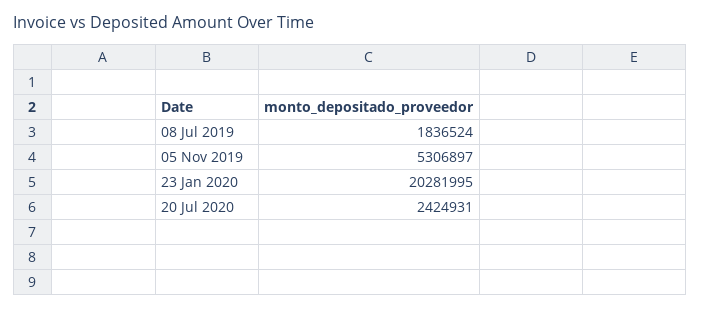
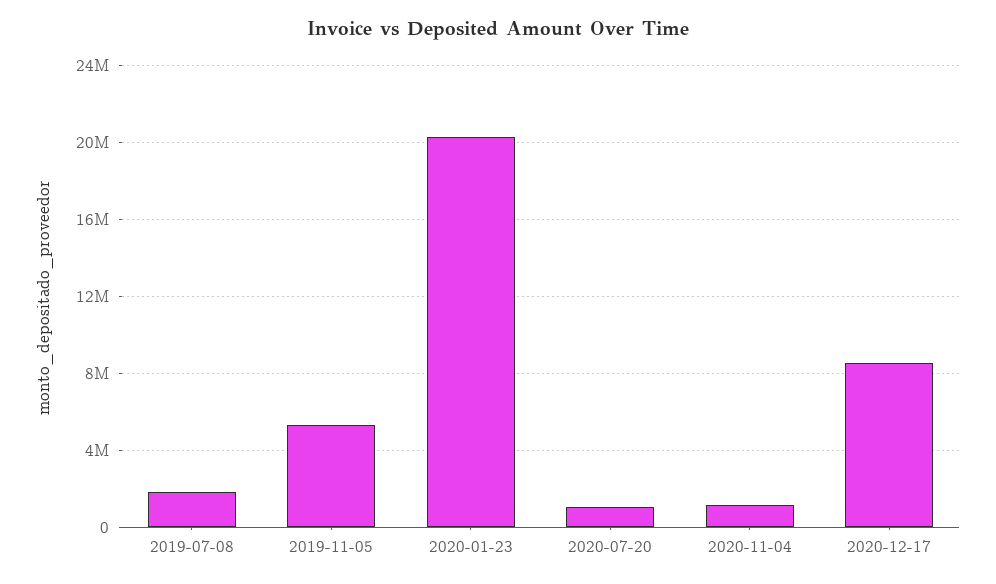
20 Jul 2020: 2424931 -> 1000000
2020-11-04: none -> 1000000
2020-12-17: none -> 8500000

